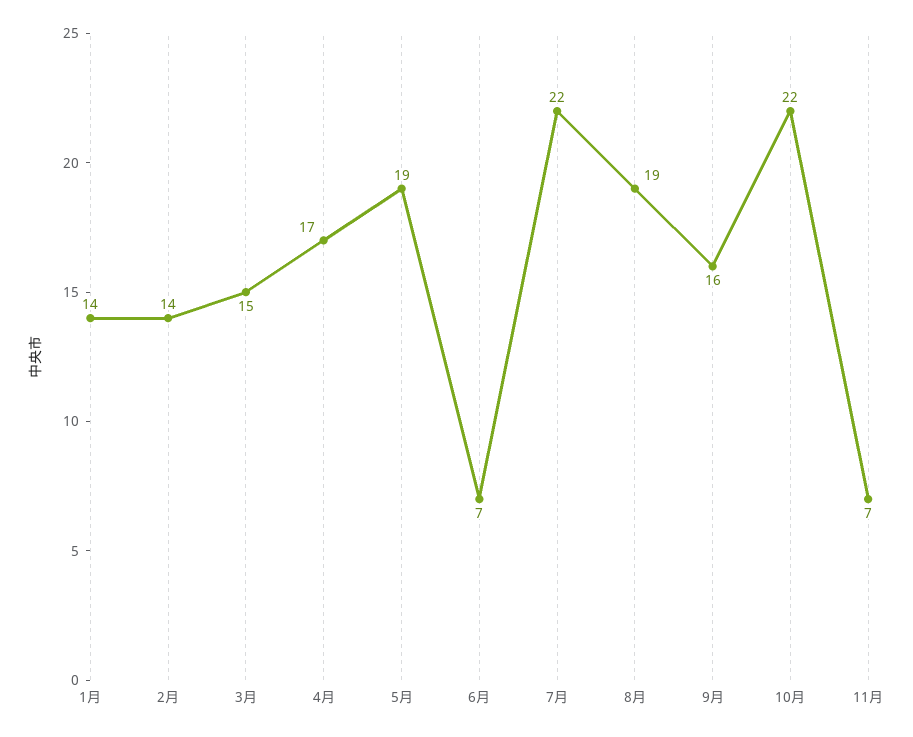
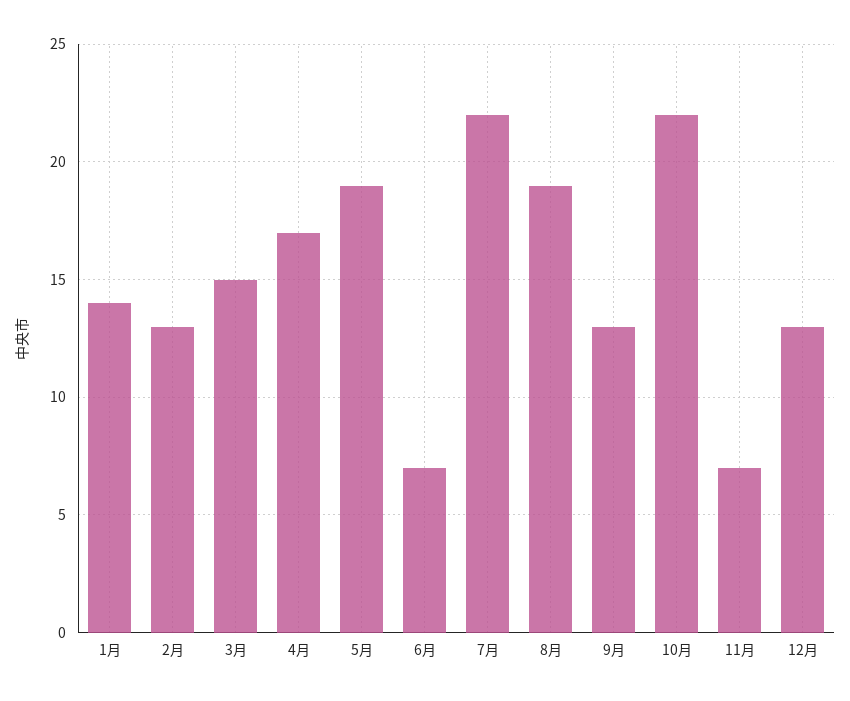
2月: 14 -> 13
9月: 16 -> 13
12月: none -> 13

